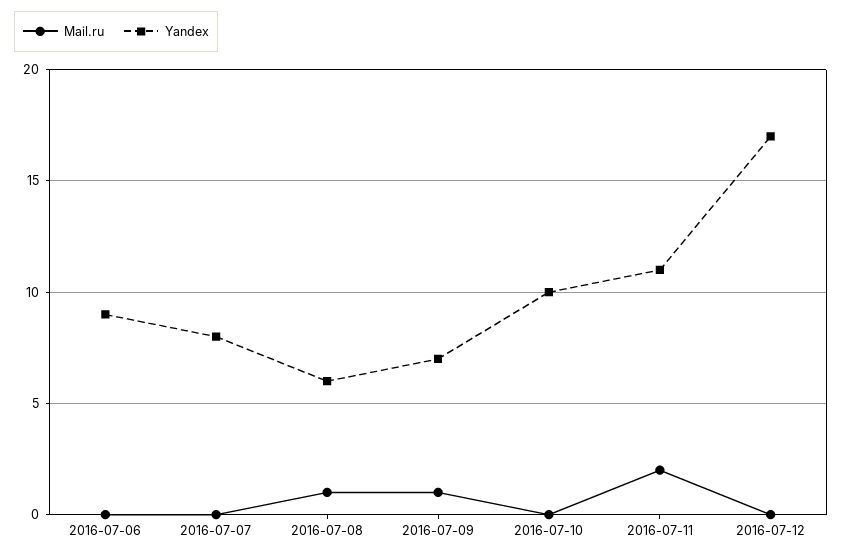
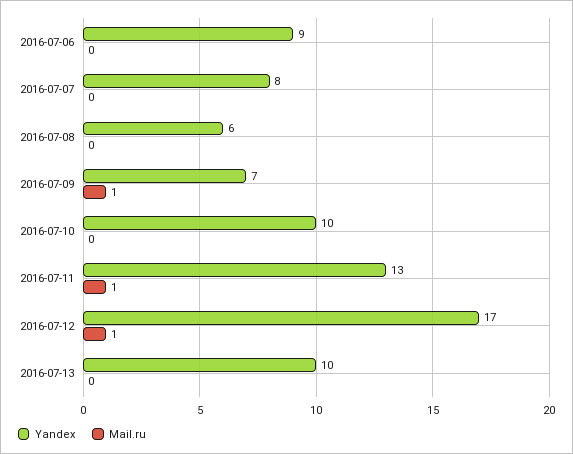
Mail.ru, 2016-07-08: 1 -> 0
Mail.ru, 2016-07-11: 2 -> 1
Yandex, 2016-07-11: 11 -> 13
Mail.ru, 2016-07-12: 0 -> 1
Yandex, 2016-07-13: none -> 10
Mail.ru, 2016-07-13: none -> 0

